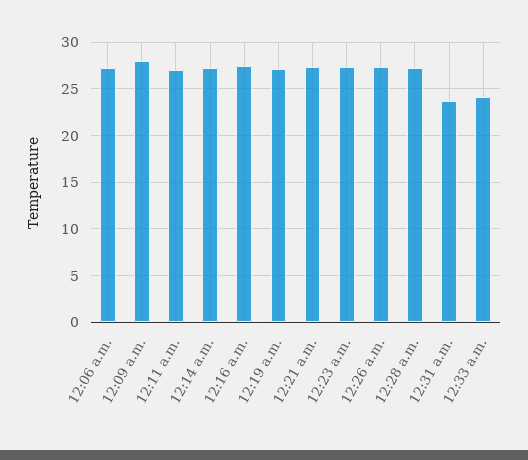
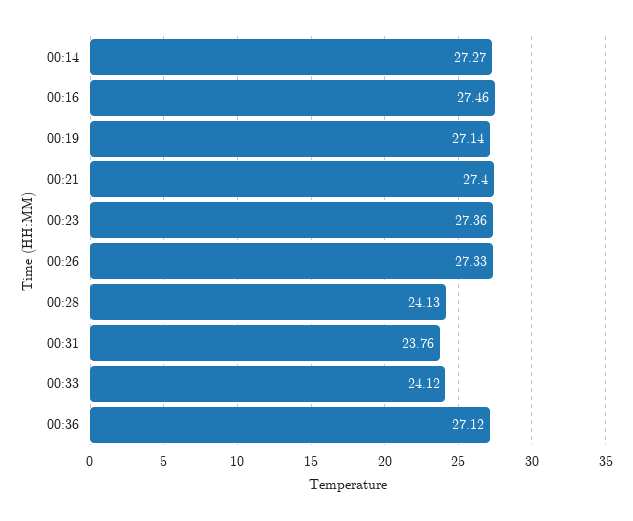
12:06 a.m.: 27 -> none
12:09 a.m.: 28 -> none
12:11 a.m.: 27 -> none
12:28 a.m.: 27 -> 24.13
00:36: none -> 27.12

